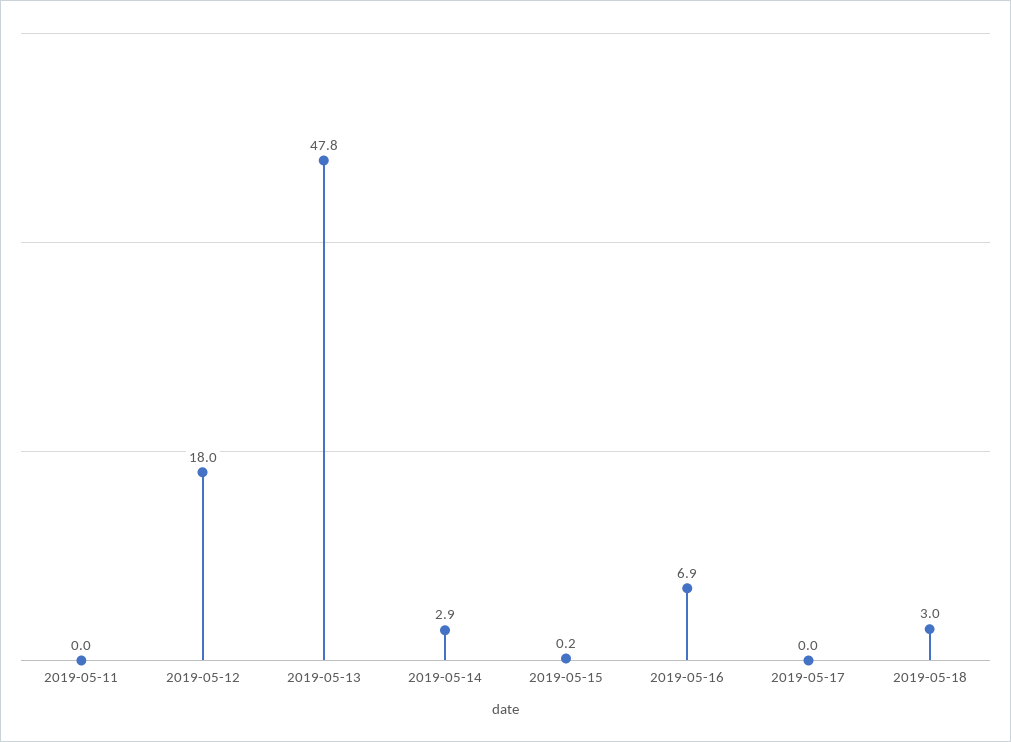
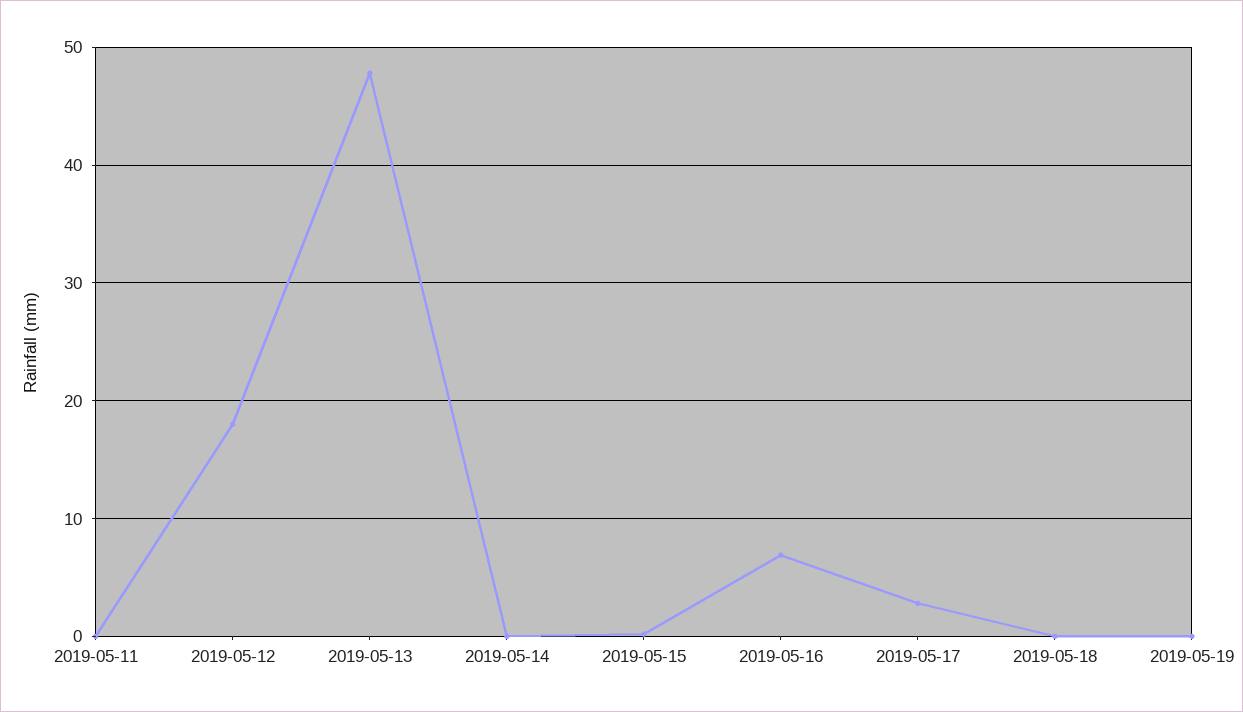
2019-05-14: 2.9 -> 0
2019-05-17: 0 -> 3
2019-05-18: 3 -> 0
2019-05-19: none -> 0

